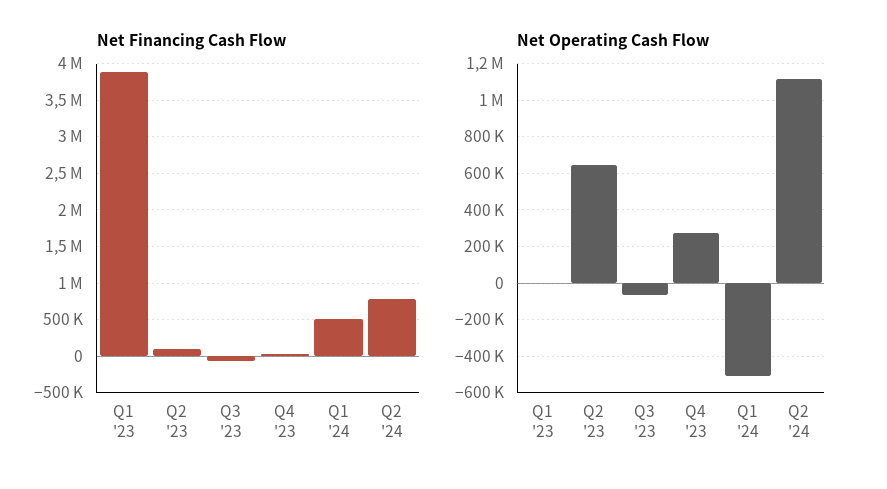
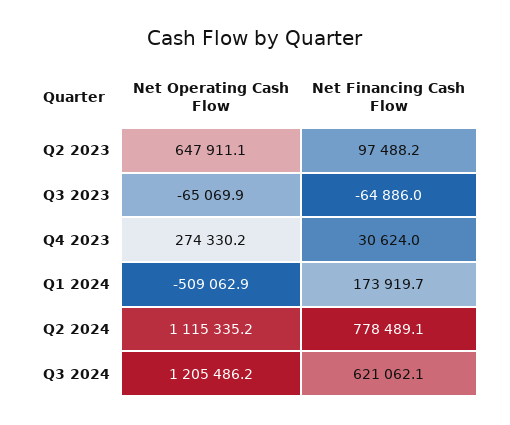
Net Financing Cash Flow, Q1 '23: 3900000 -> none
Net Financing Cash Flow, Q1 '24: 500000 -> 173919.7
Net Operating Cash Flow, Q1 '23: 0 -> none
Net Operating Cash Flow, Q3 2024: none -> 1205486.2
Net Financing Cash Flow, Q3 2024: none -> 621062.1

